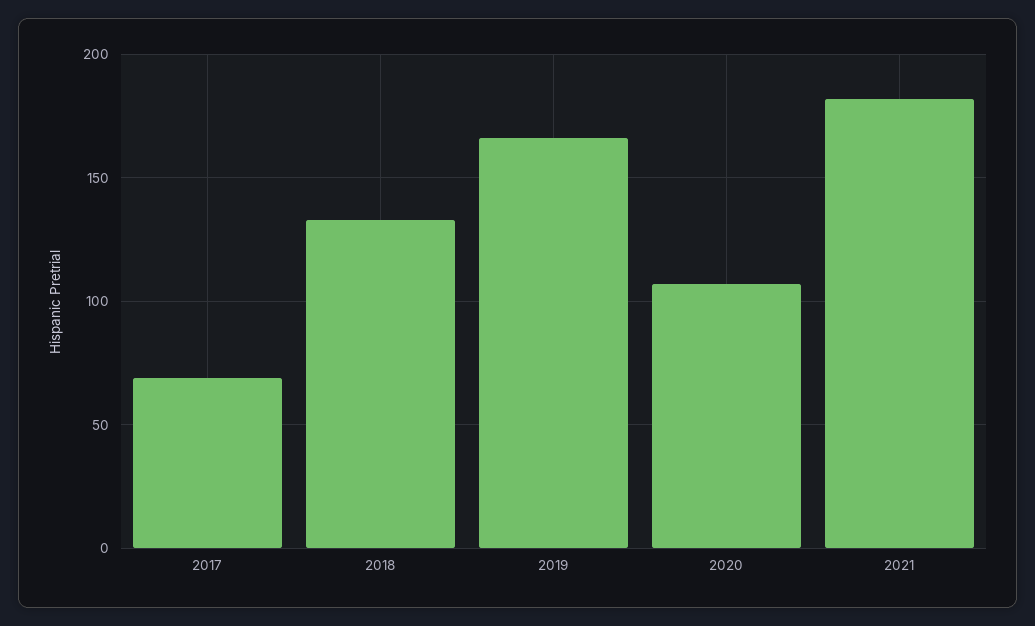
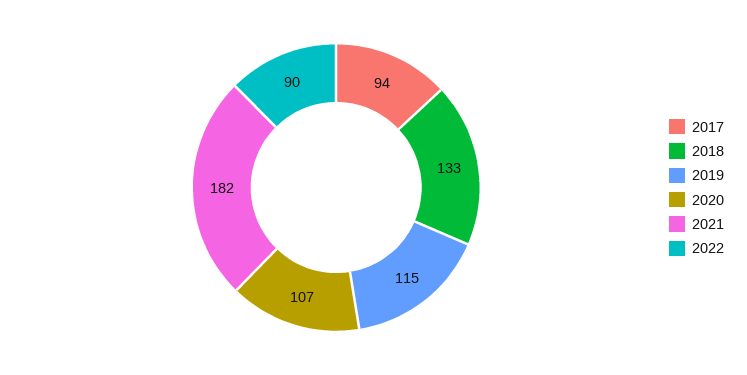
2017: 70 -> 94
2019: 165 -> 115
2022: none -> 90

